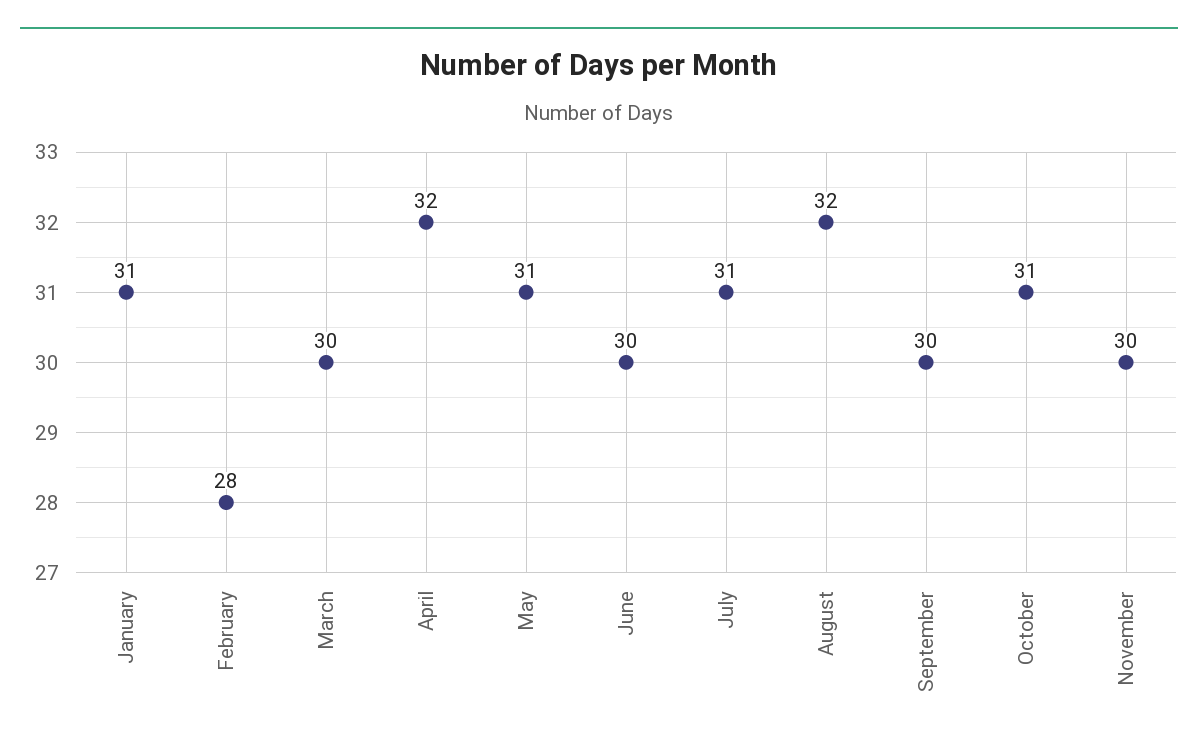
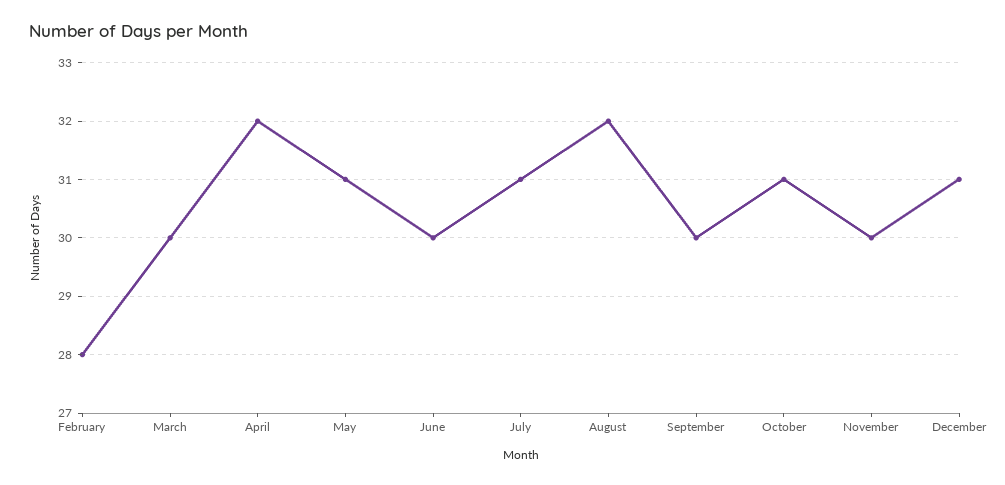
January: 31 -> none
December: none -> 31

